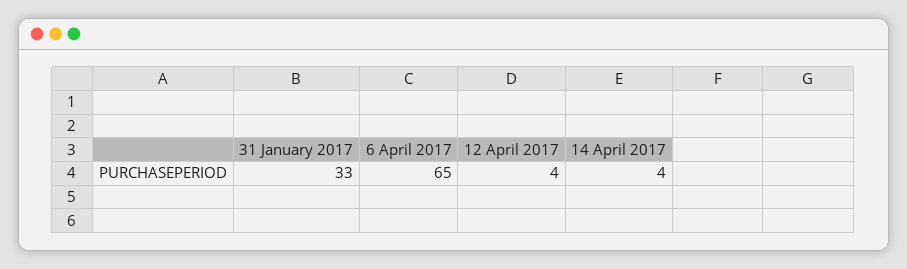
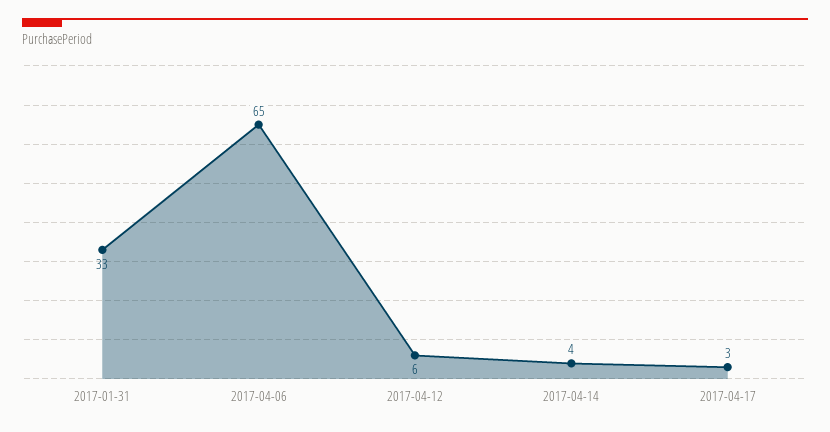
12 April 2017: 4 -> 6
2017-04-17: none -> 3

